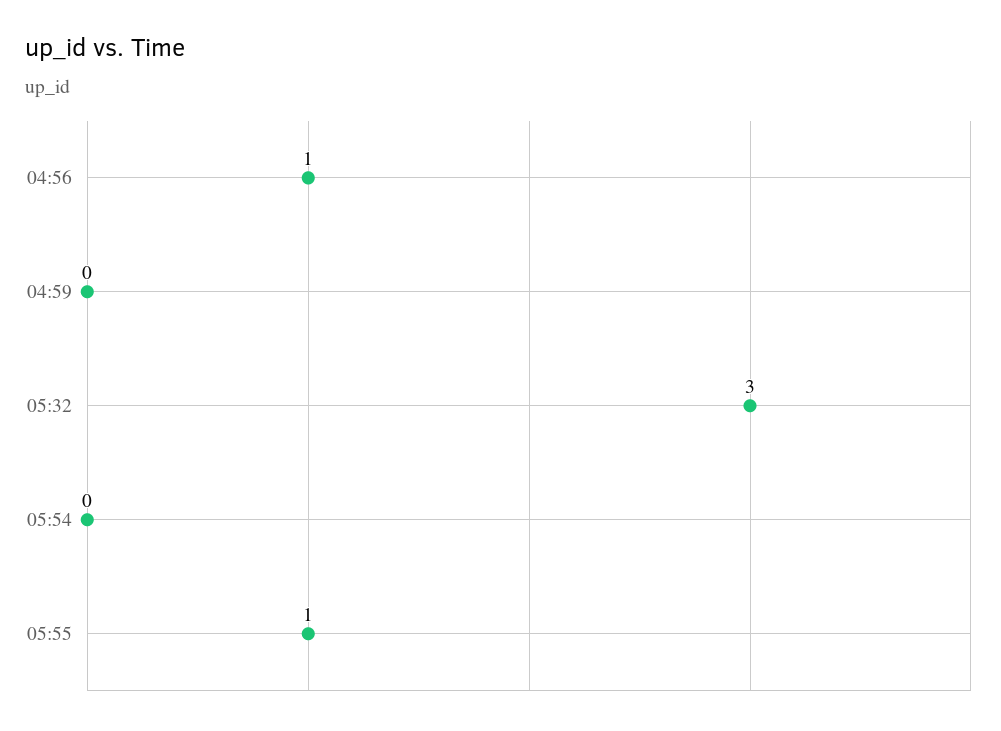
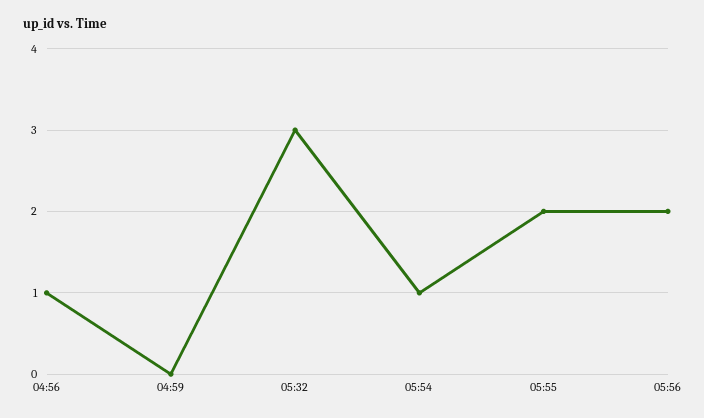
05:54: 0 -> 1
05:55: 1 -> 2
05:56: none -> 2

